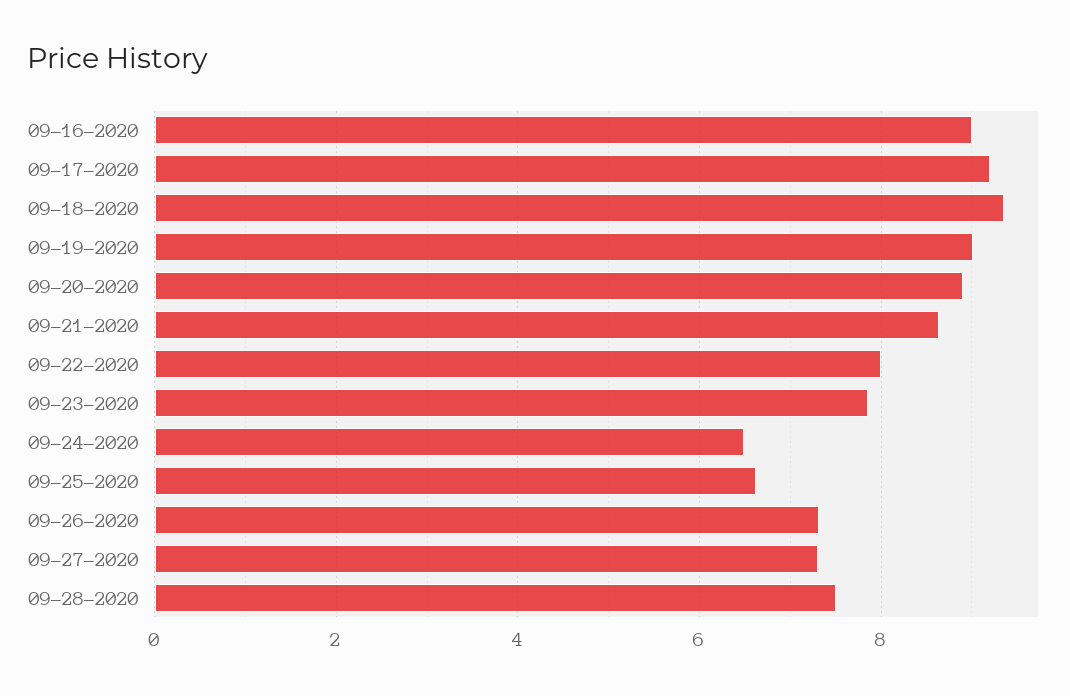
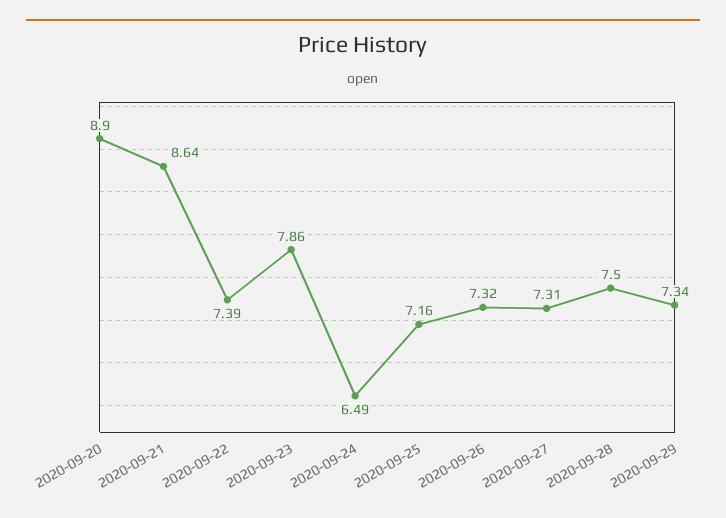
09-16-2020: 9 -> none
09-17-2020: 9.2 -> none
09-18-2020: 9.4 -> none
09-19-2020: 9 -> none
09-22-2020: 8 -> 7.39
09-25-2020: 6.6 -> 7.16
2020-09-29: none -> 7.34

